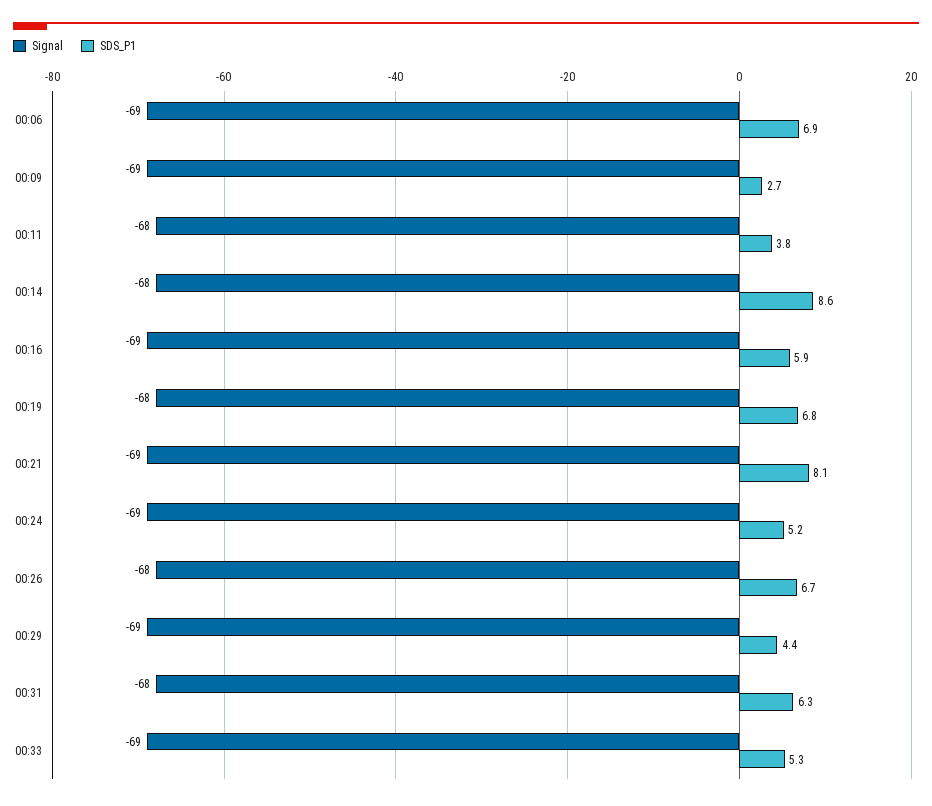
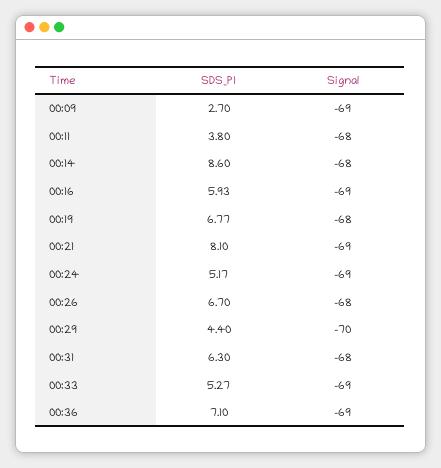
Signal, 00:06: -69 -> none
SDS_P1, 00:06: 6.9 -> none
Signal, 00:29: -69 -> -70
SDS_P1, 00:36: none -> 7.1
Signal, 00:36: none -> -69

